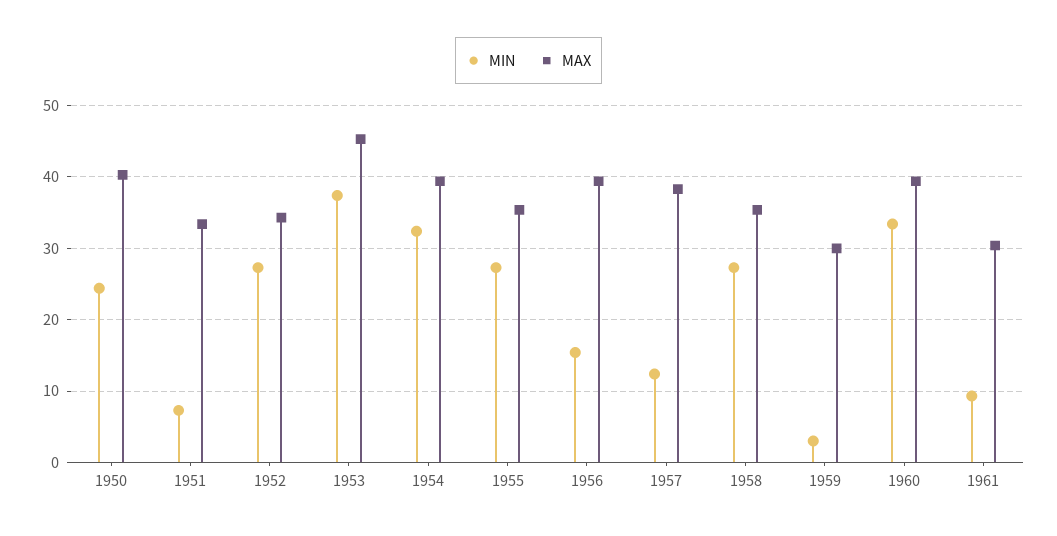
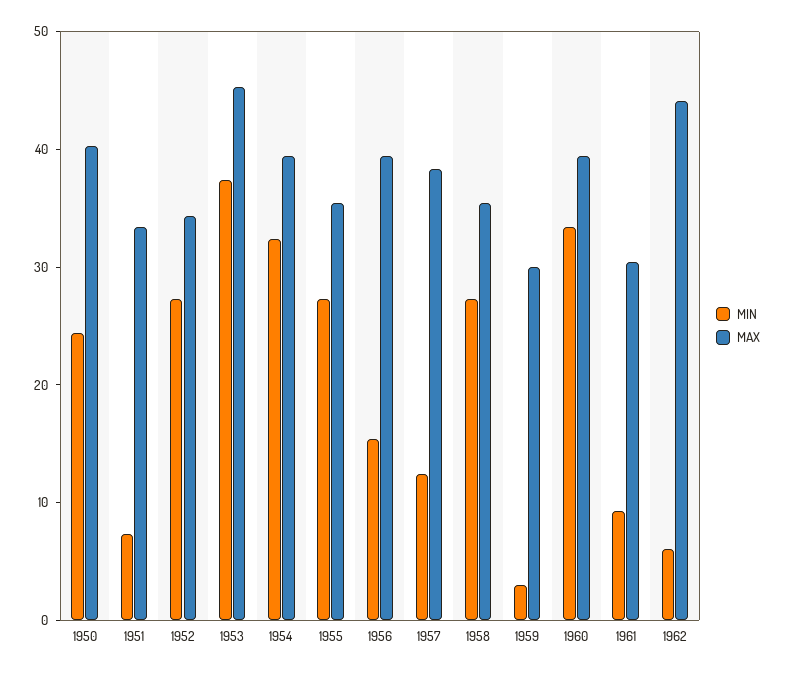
MIN, 1962: none -> 6
MAX, 1962: none -> 44

